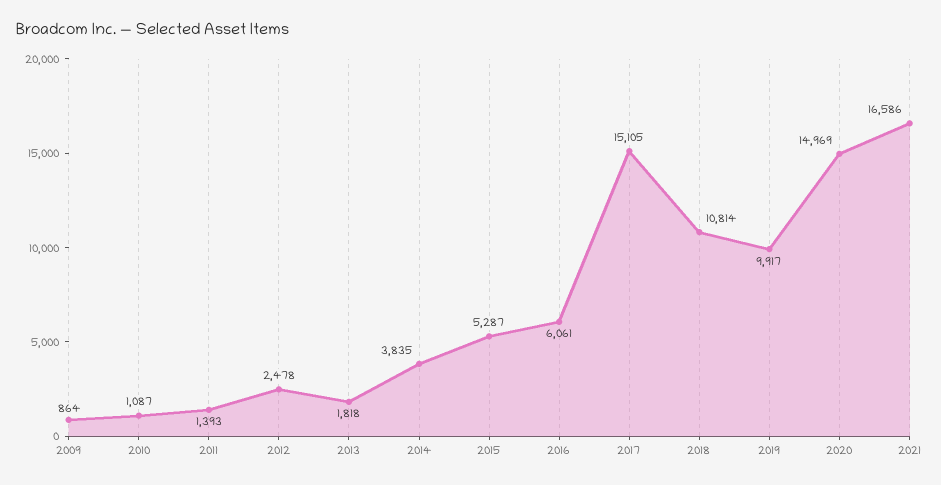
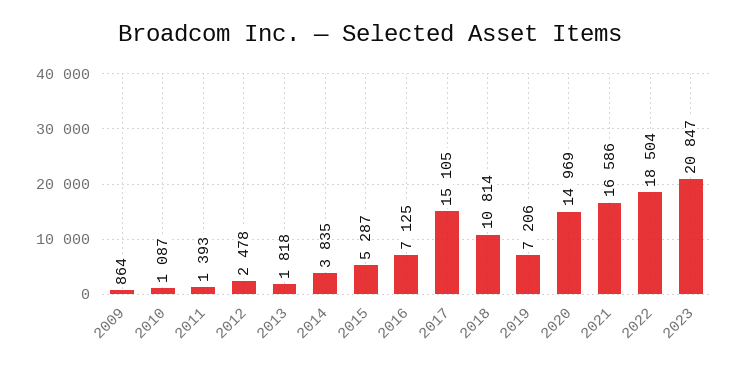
2016: 6061 -> 7125
2019: 9917 -> 7206
2022: none -> 18504
2023: none -> 20847

